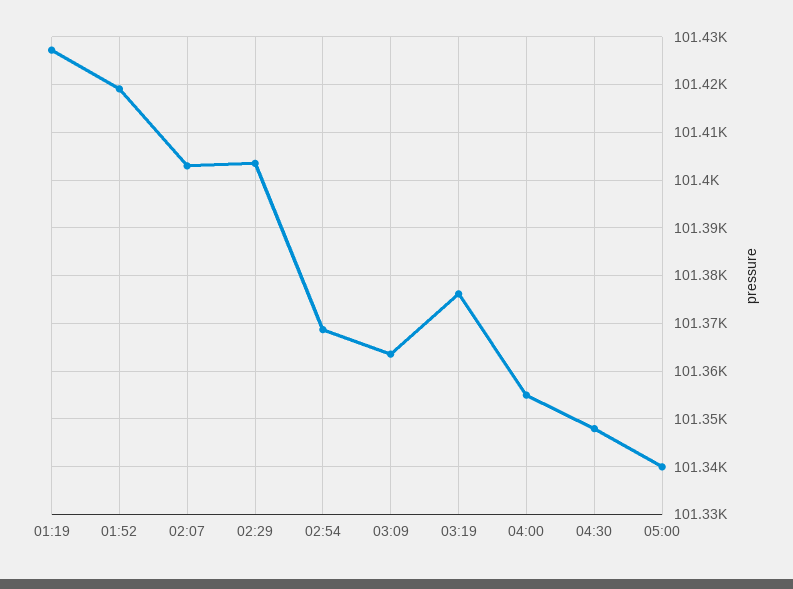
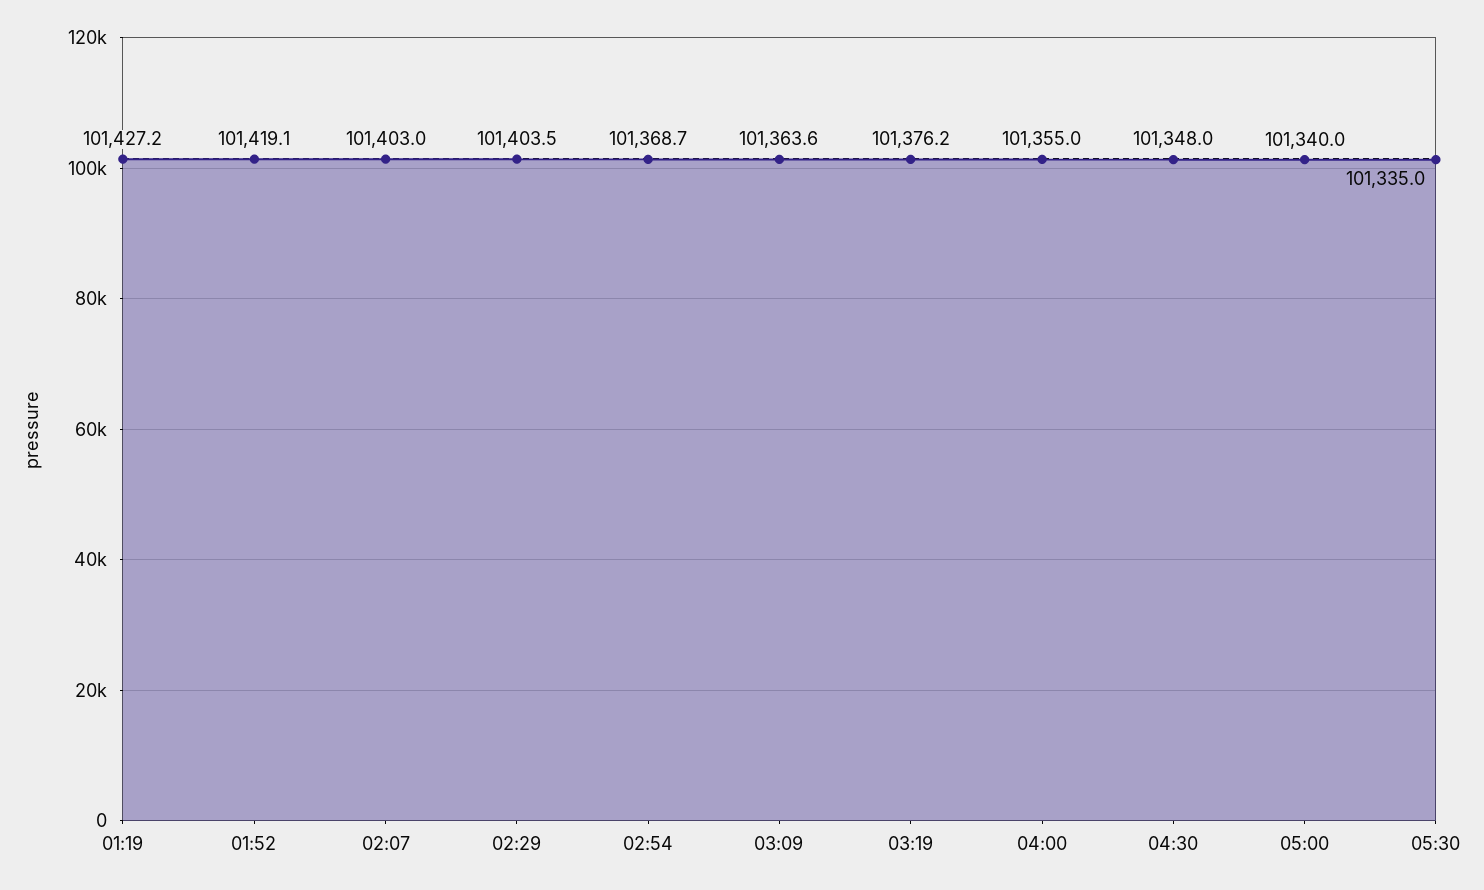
05:30: none -> 101335

